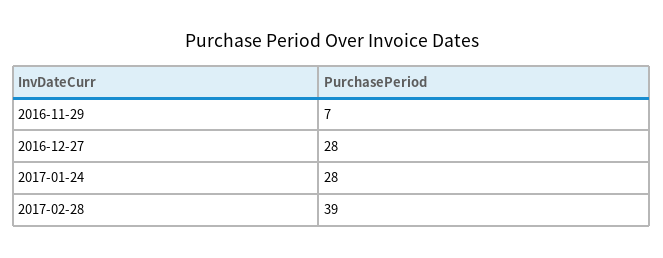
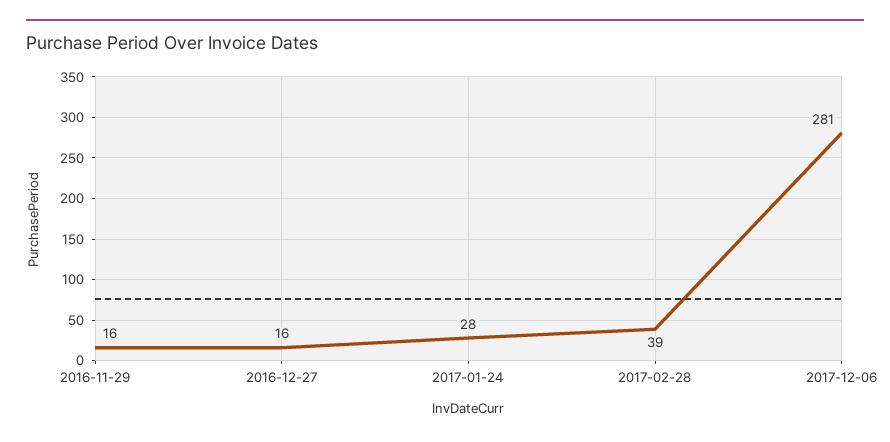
2016-11-29: 7 -> 16
2016-12-27: 28 -> 16
2017-12-06: none -> 281

